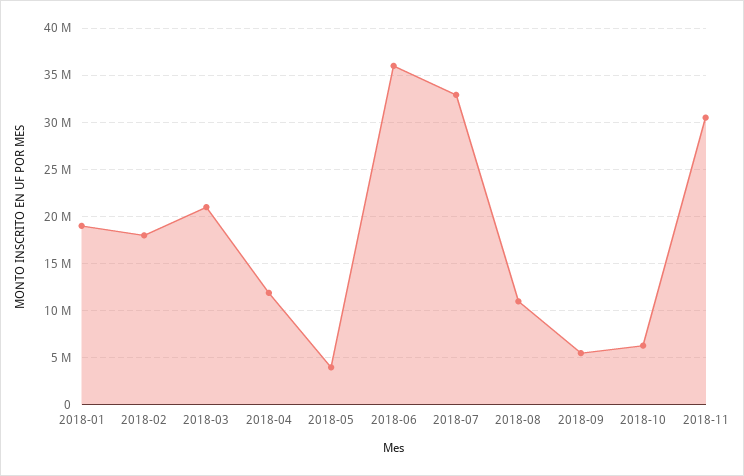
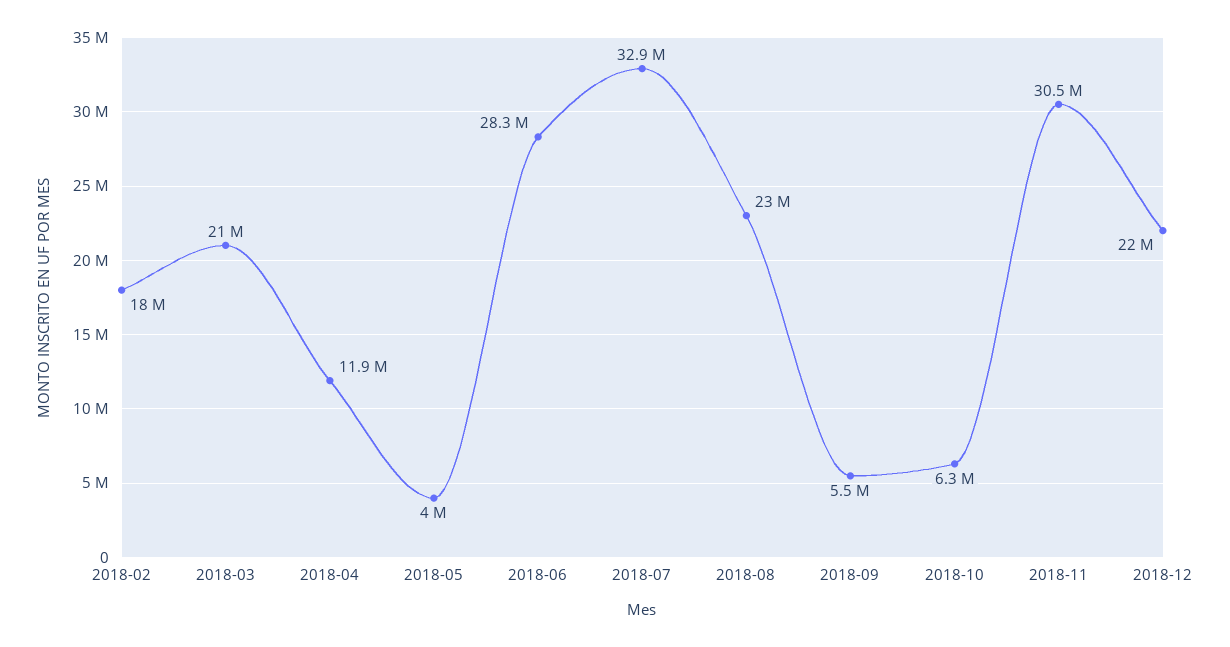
2018-01: 19000000 -> none
2018-06: 36000000 -> 28300000
2018-08: 11000000 -> 23000000
2018-12: none -> 22000000

